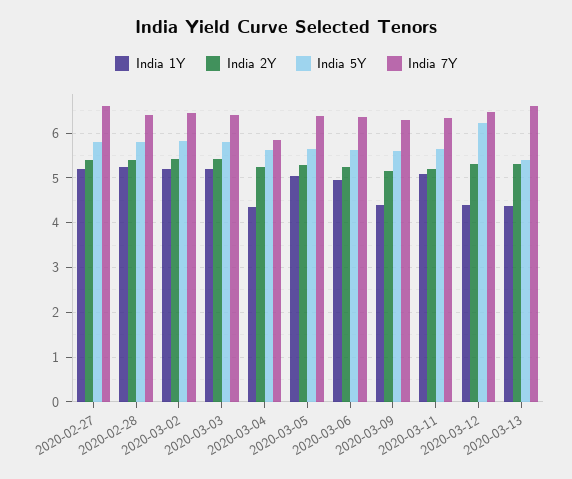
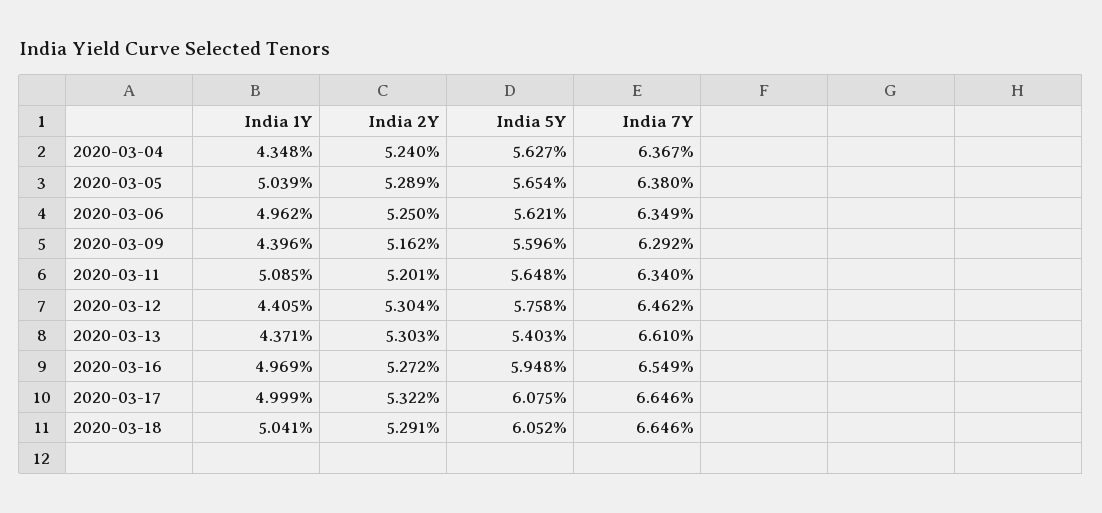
India 1Y, 2020-02-27: 5.2 -> none
India 2Y, 2020-02-27: 5.4 -> none
India 5Y, 2020-02-27: 5.8 -> none
India 7Y, 2020-02-27: 6.6 -> none
India 1Y, 2020-02-28: 5.2 -> none
India 2Y, 2020-02-28: 5.4 -> none
India 5Y, 2020-02-28: 5.8 -> none
India 7Y, 2020-02-28: 6.4 -> none
India 1Y, 2020-03-02: 5.2 -> none
India 2Y, 2020-03-02: 5.4 -> none
India 5Y, 2020-03-02: 5.8 -> none
India 7Y, 2020-03-02: 6.4 -> none
India 1Y, 2020-03-03: 5.2 -> none
India 2Y, 2020-03-03: 5.4 -> none
India 5Y, 2020-03-03: 5.8 -> none
India 7Y, 2020-03-03: 6.4 -> none
India 7Y, 2020-03-04: 5.8 -> 6.367
India 5Y, 2020-03-12: 6.2 -> 5.758
India 1Y, 2020-03-16: none -> 4.969
India 2Y, 2020-03-16: none -> 5.272
India 5Y, 2020-03-16: none -> 5.948
India 7Y, 2020-03-16: none -> 6.549
India 1Y, 2020-03-17: none -> 4.999
India 2Y, 2020-03-17: none -> 5.322
India 5Y, 2020-03-17: none -> 6.075
India 7Y, 2020-03-17: none -> 6.646
India 1Y, 2020-03-18: none -> 5.041
India 2Y, 2020-03-18: none -> 5.291
India 5Y, 2020-03-18: none -> 6.052
India 7Y, 2020-03-18: none -> 6.646

